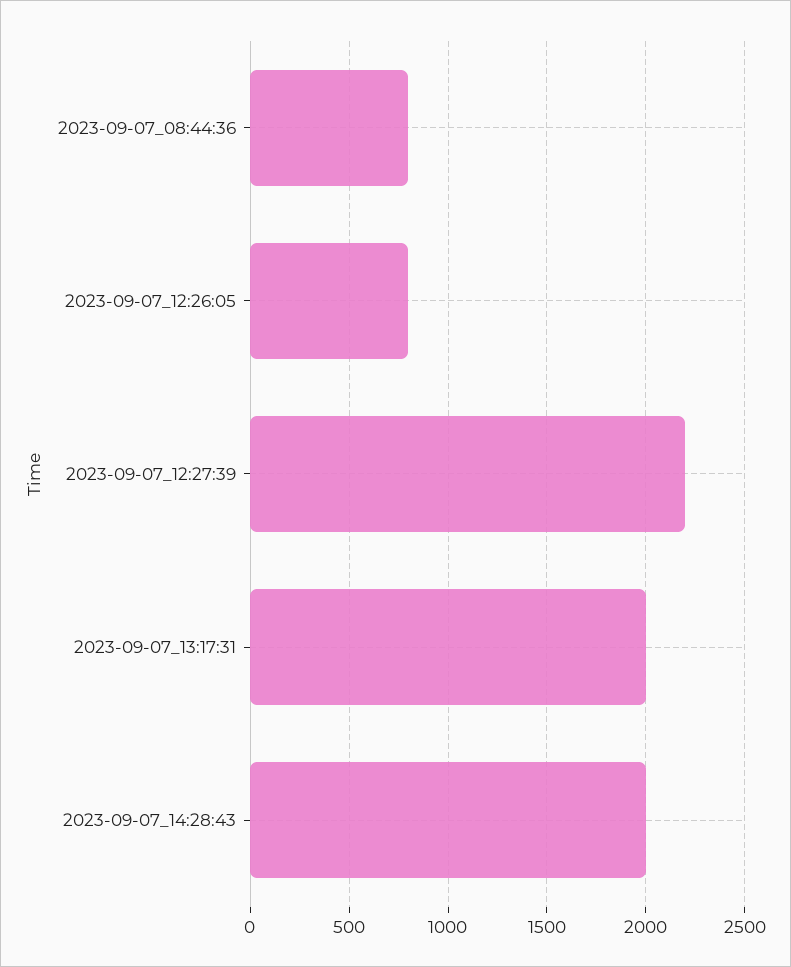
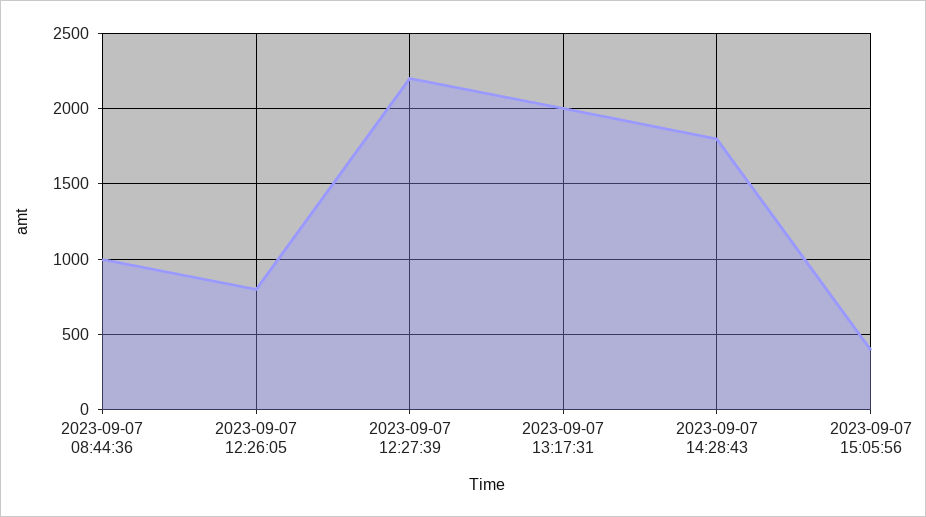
2023-09-07_08:44:36: 800 -> 1000
2023-09-07_14:28:43: 2000 -> 1800
2023-09-07 15:05:56: none -> 400

